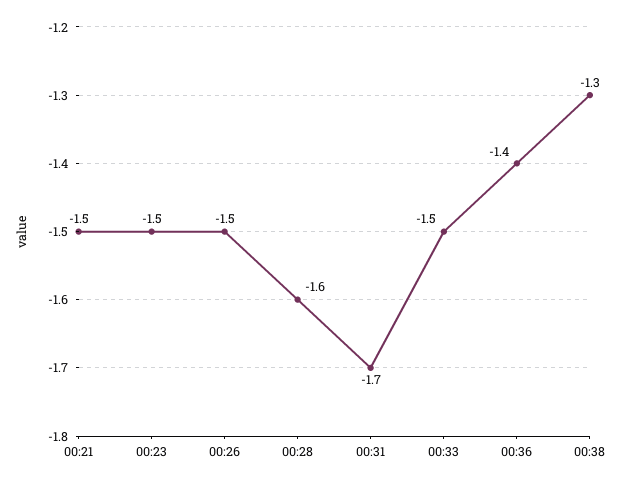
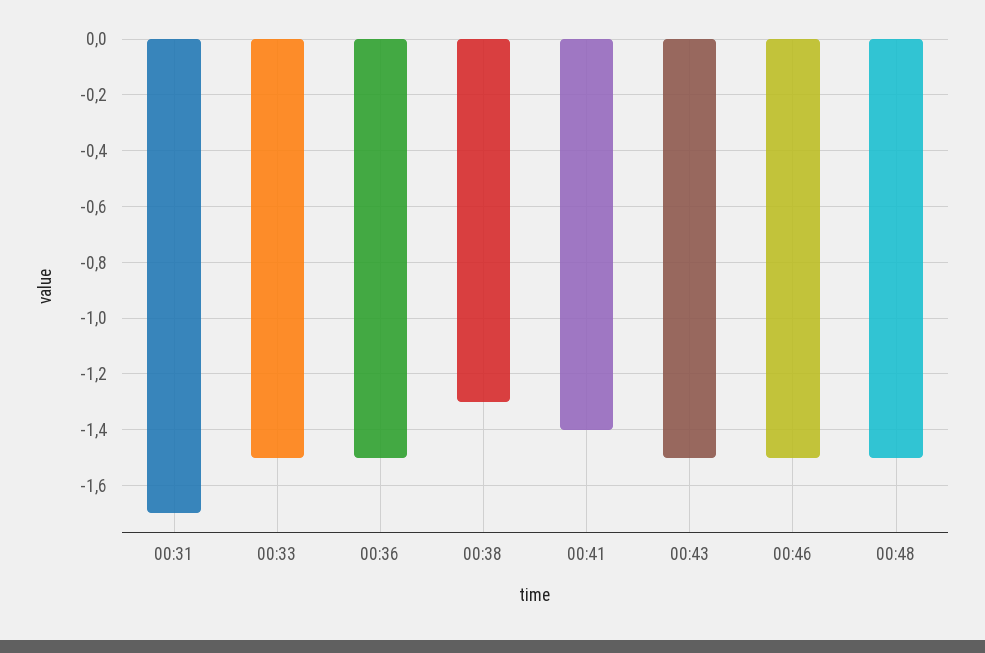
00:21: -1.5 -> none
00:23: -1.5 -> none
00:26: -1.5 -> none
00:28: -1.6 -> none
00:36: -1.4 -> -1.5
00:41: none -> -1.4
00:43: none -> -1.5
00:46: none -> -1.5
00:48: none -> -1.5

